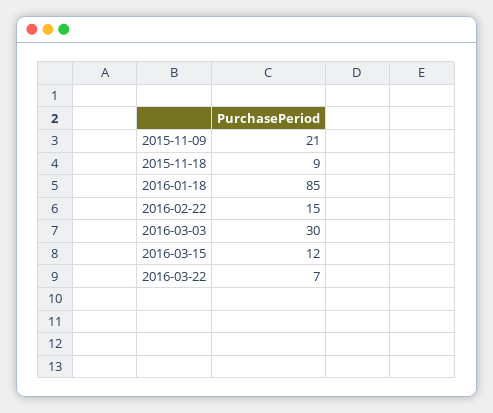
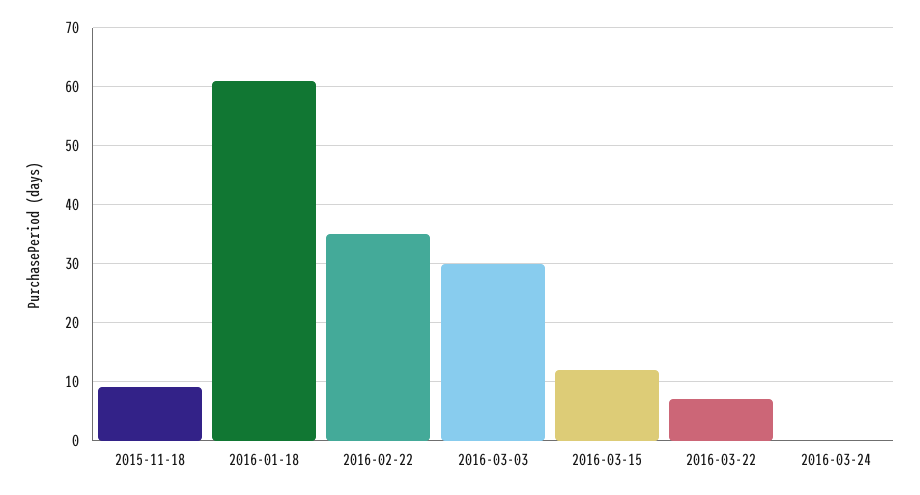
2015-11-09: 21 -> none
2016-01-18: 85 -> 60
2016-02-22: 15 -> 35
2016-03-24: none -> 0

